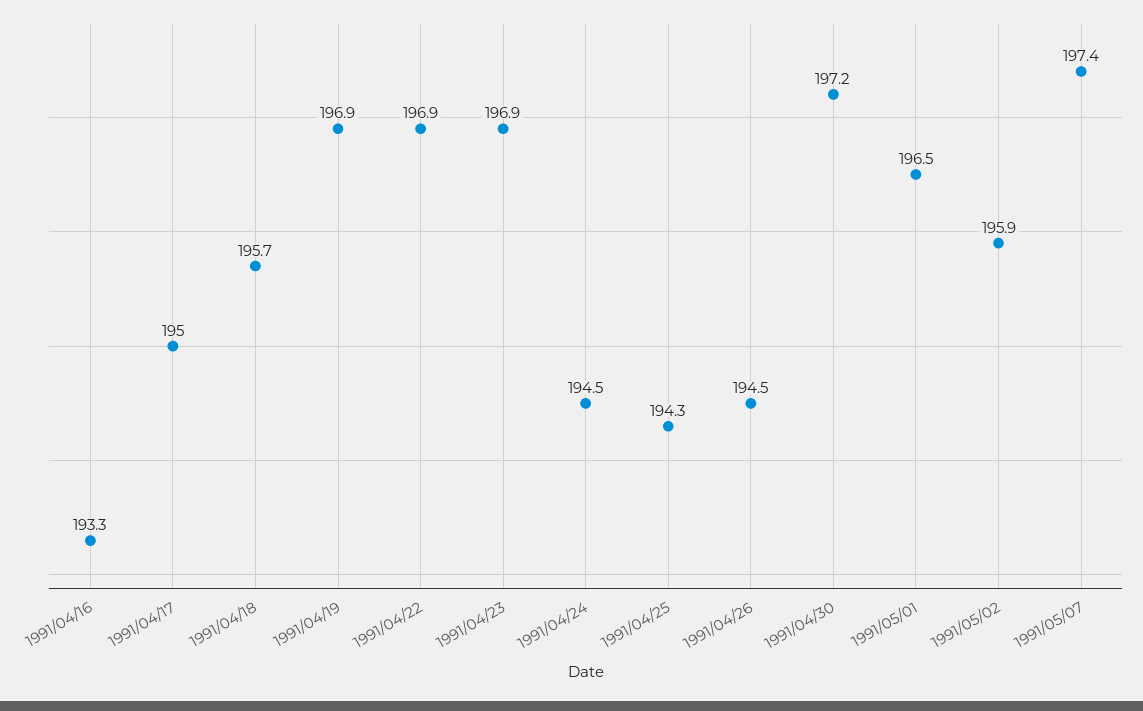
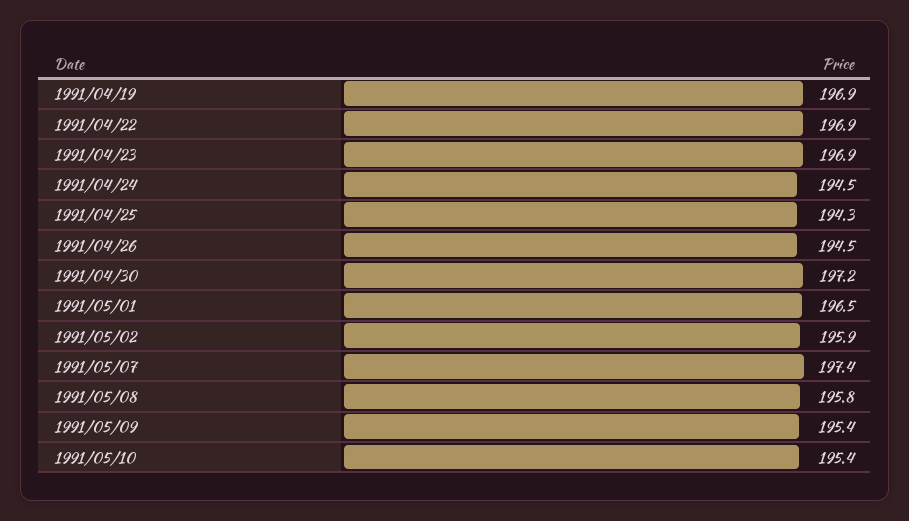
1991/04/16: 193.3 -> none
1991/04/17: 195 -> none
1991/04/18: 195.7 -> none
1991/05/08: none -> 195.8
1991/05/09: none -> 195.4
1991/05/10: none -> 195.4

